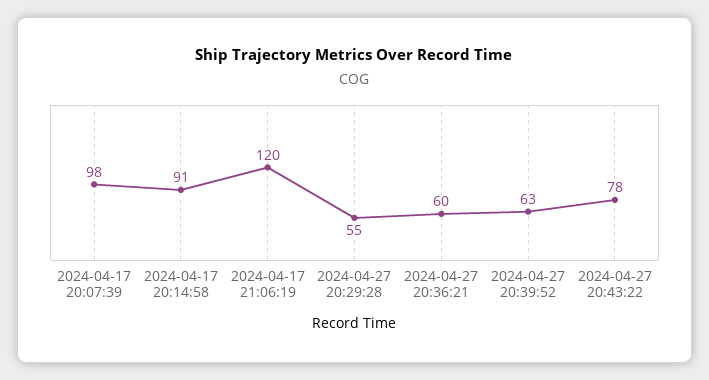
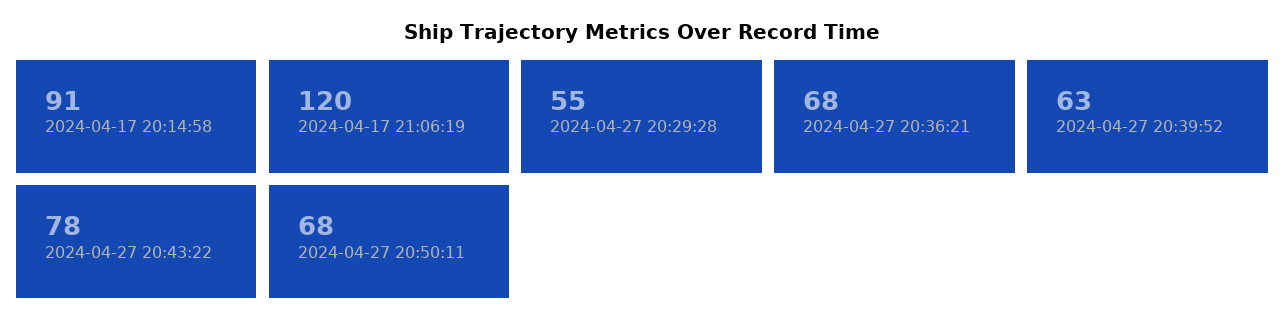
2024-04-17 20:07:39: 98 -> none
2024-04-27 20:36:21: 60 -> 68
2024-04-27 20:50:11: none -> 68

